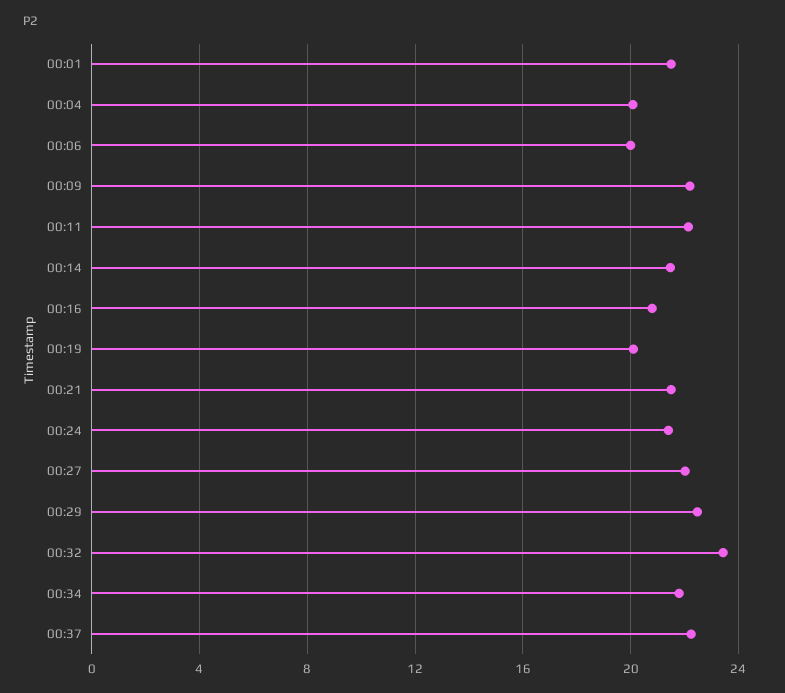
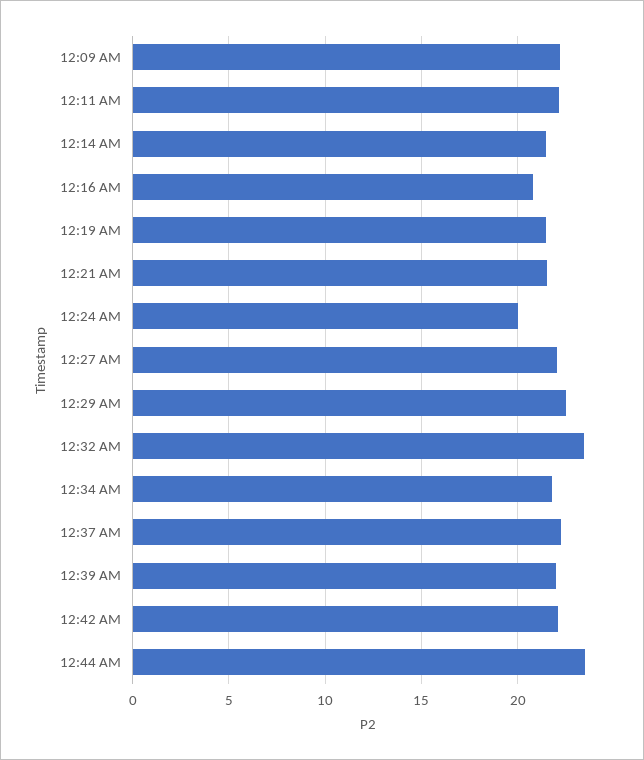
00:01: 21.5 -> none
00:04: 20 -> none
00:06: 20 -> none
00:19: 20 -> 21.5
00:24: 21.5 -> 20
12:39 AM: none -> 22
12:42 AM: none -> 22
12:44 AM: none -> 23.5

